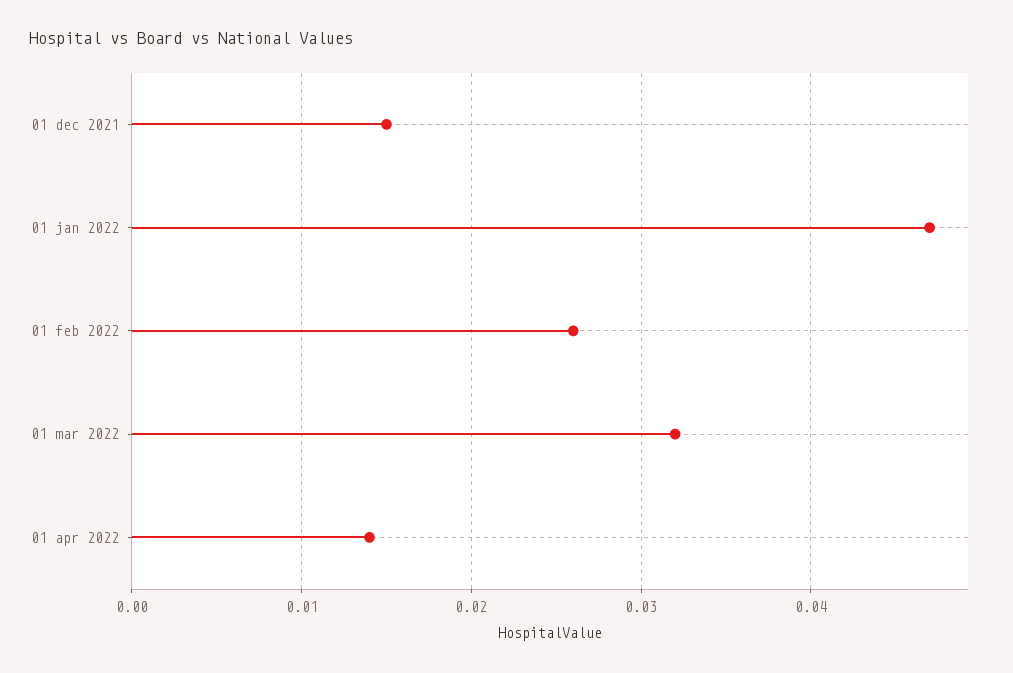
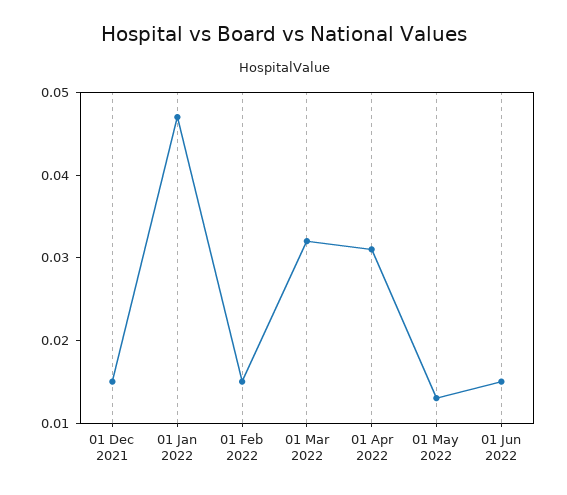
01 feb 2022: 0.026 -> 0.015
01 apr 2022: 0.014 -> 0.031
01 May 2022: none -> 0.013
01 Jun 2022: none -> 0.015

